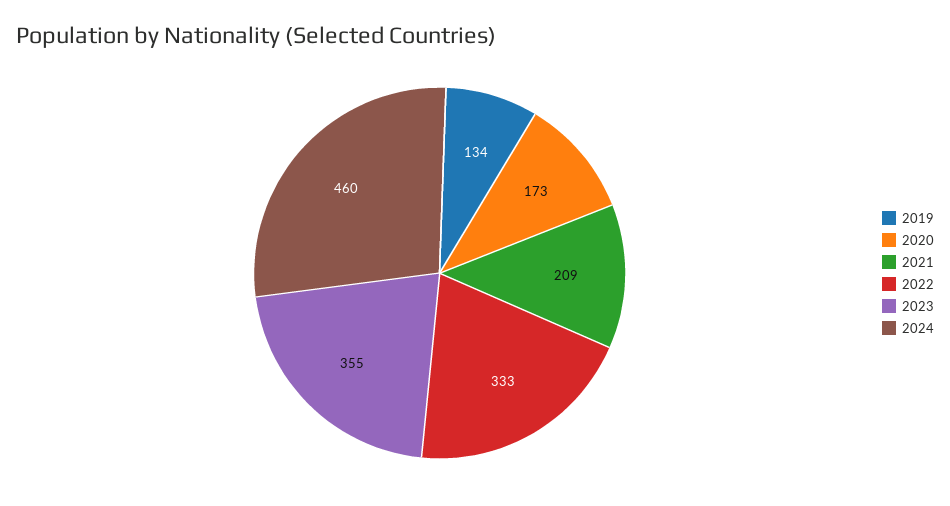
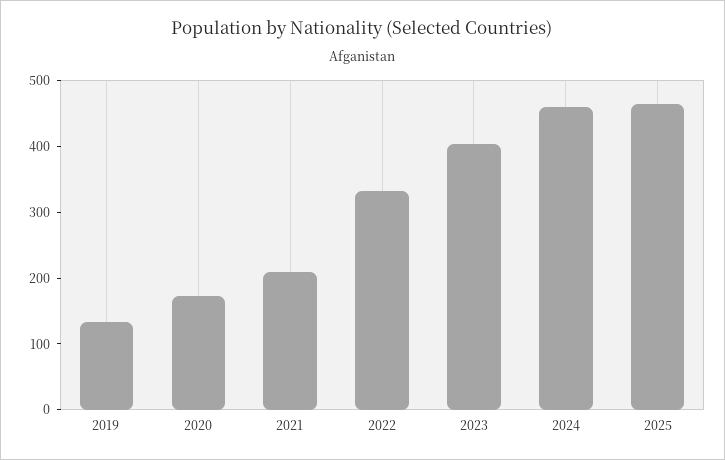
2023: 355 -> 400
2025: none -> 460

